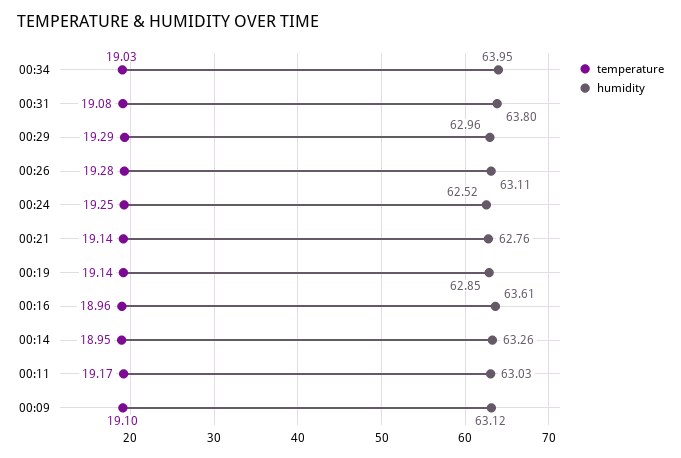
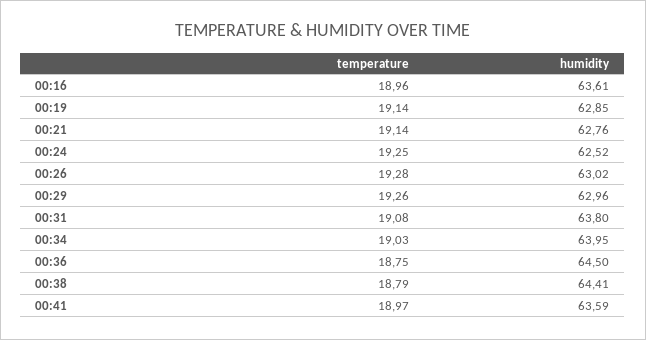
temperature, 00:29: 19.29 -> 19.26
humidity, 00:26: 63.11 -> 63.02
temperature, 00:14: 18.95 -> none
humidity, 00:14: 63.26 -> none
temperature, 00:11: 19.17 -> none
humidity, 00:11: 63.03 -> none
temperature, 00:09: 19.1 -> none
humidity, 00:09: 63.12 -> none
temperature, 00:36: none -> 18.75
humidity, 00:36: none -> 64.5
temperature, 00:38: none -> 18.79
humidity, 00:38: none -> 64.41
temperature, 00:41: none -> 18.97
humidity, 00:41: none -> 63.59

